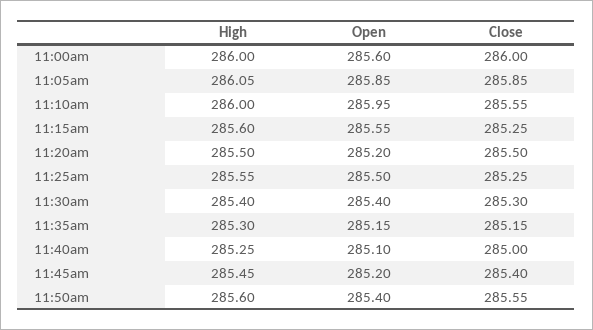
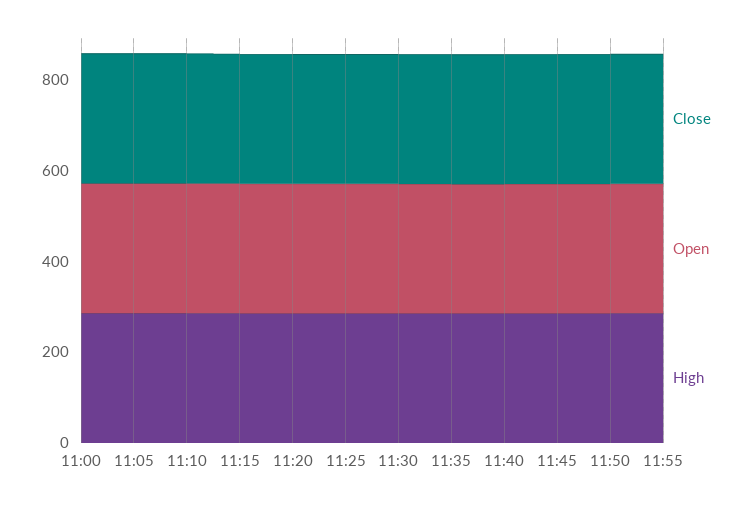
Close, 11:55: none -> 300
Open, 11:55: none -> 300
High, 11:55: none -> 300

